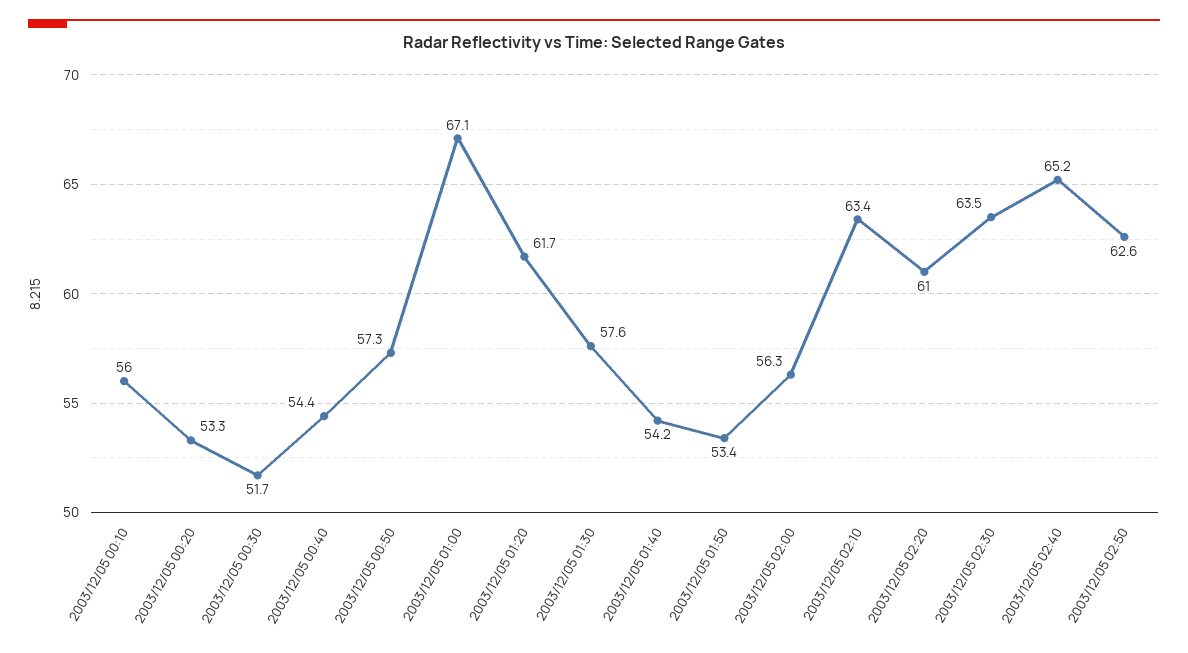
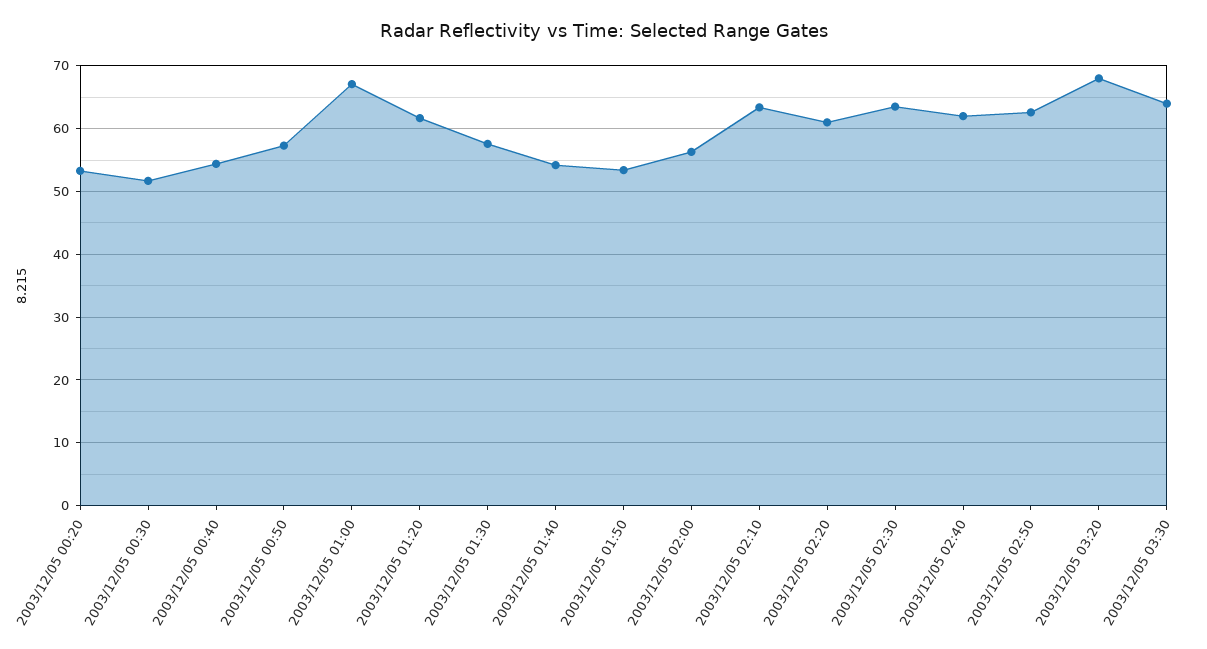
2003/12/05 00:10: 56 -> none
2003/12/05 02:40: 65.2 -> 62
2003/12/05 03:20: none -> 68
2003/12/05 03:30: none -> 64

